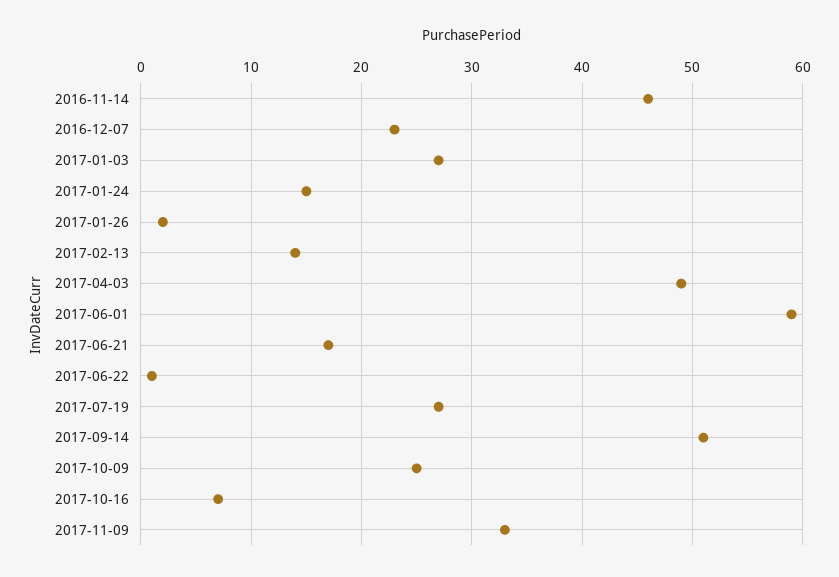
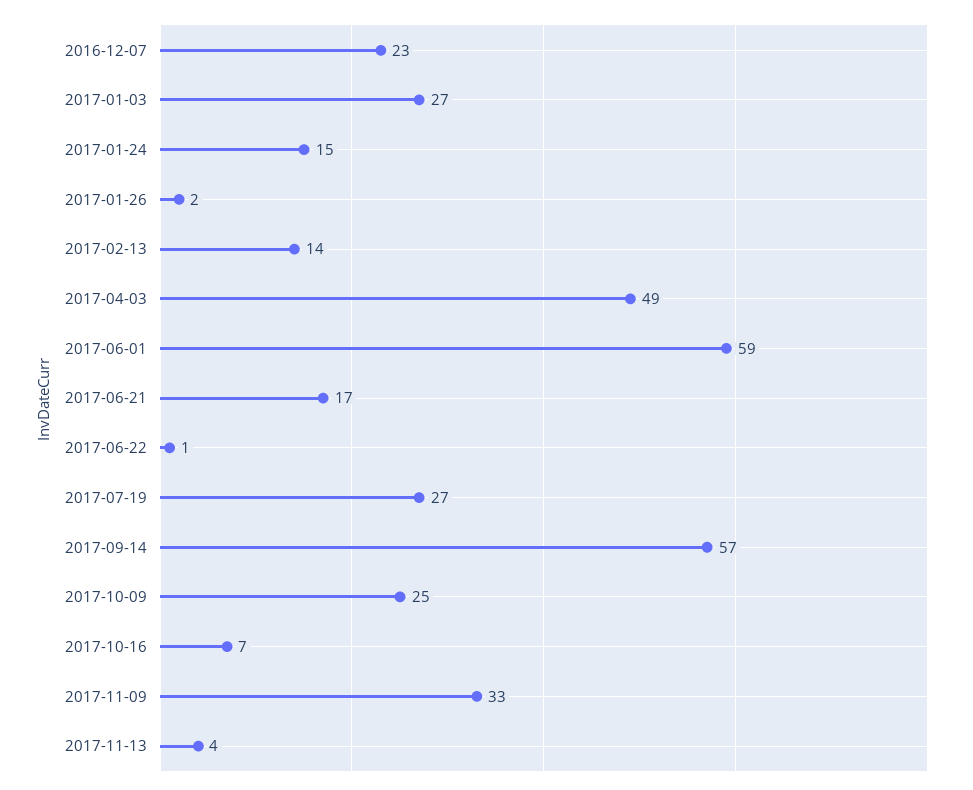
2016-11-14: 46 -> none
2017-09-14: 51 -> 57
2017-11-13: none -> 4

